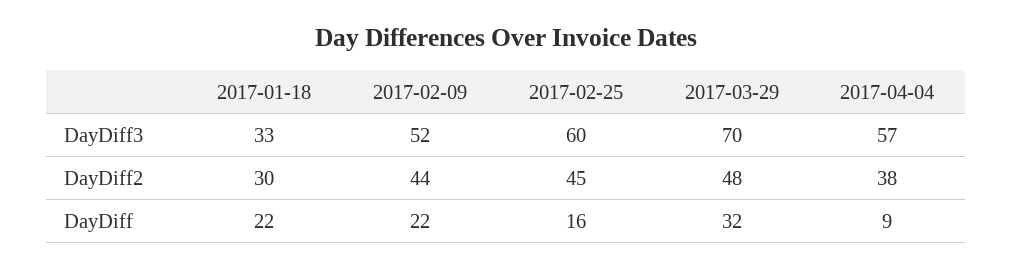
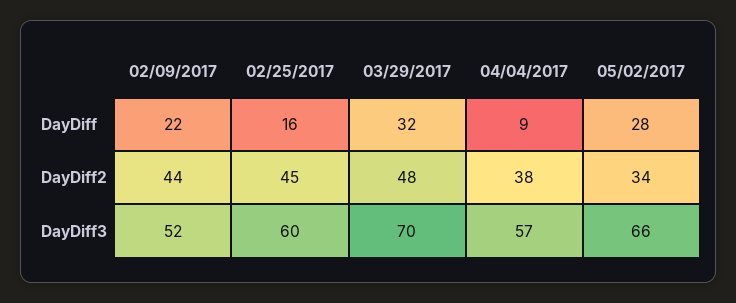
2017-01-18, DayDiff3: 33 -> none
2017-01-18, DayDiff2: 30 -> none
2017-01-18, DayDiff: 22 -> none
05/02/2017, DayDiff: none -> 28
05/02/2017, DayDiff2: none -> 34
05/02/2017, DayDiff3: none -> 66

